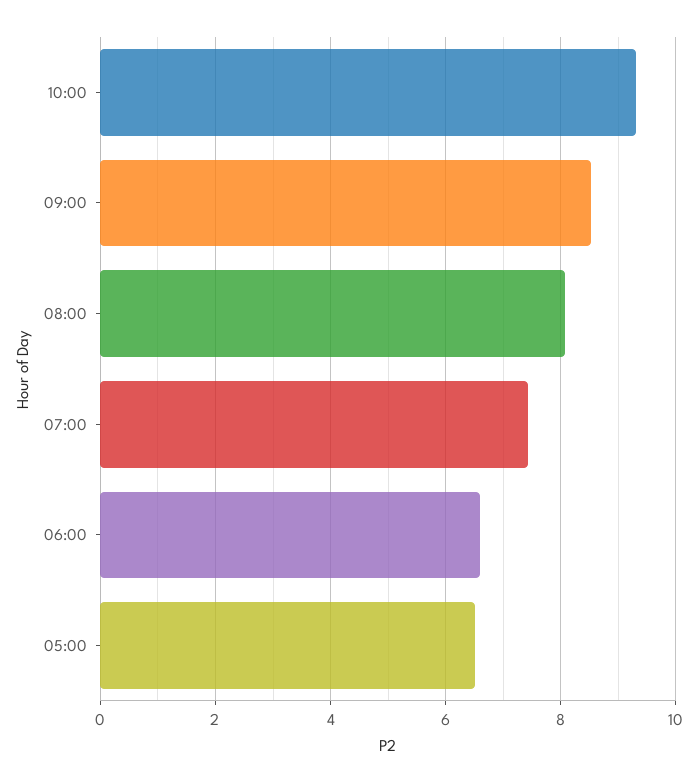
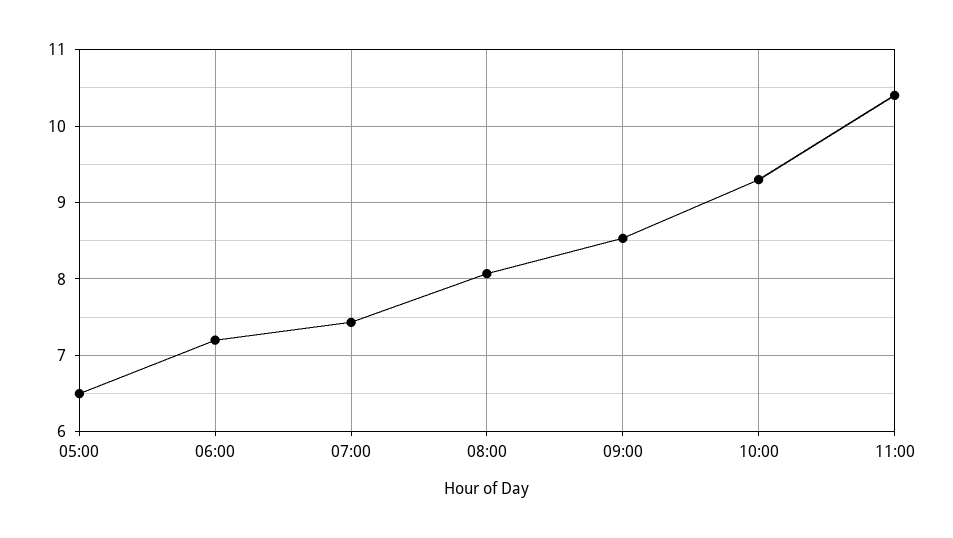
06:00: 6.6 -> 7.2
11:00: none -> 10.4

